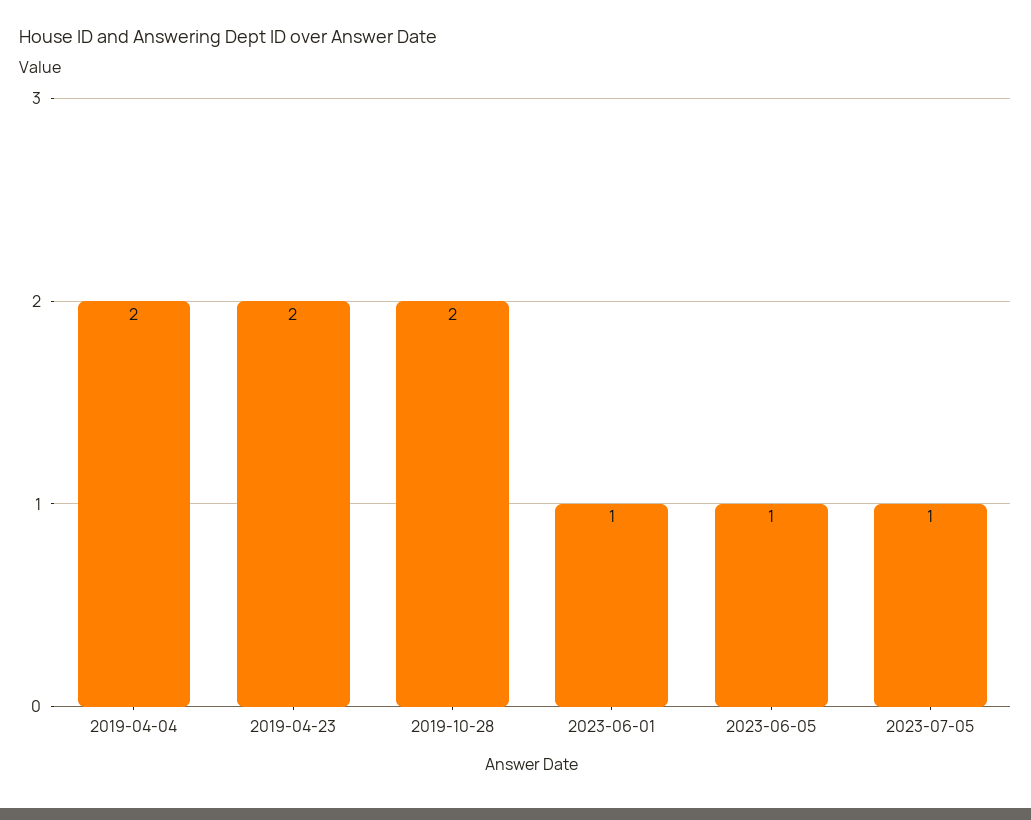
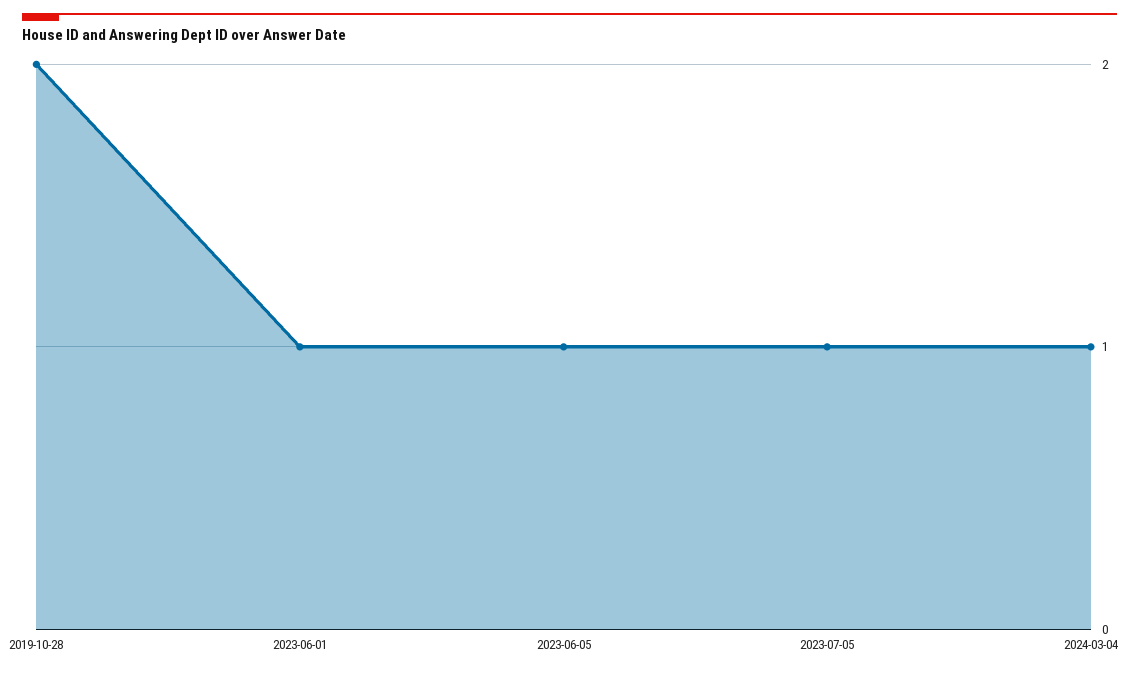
2019-04-04: 2 -> none
2019-04-23: 2 -> none
2024-03-04: none -> 1

